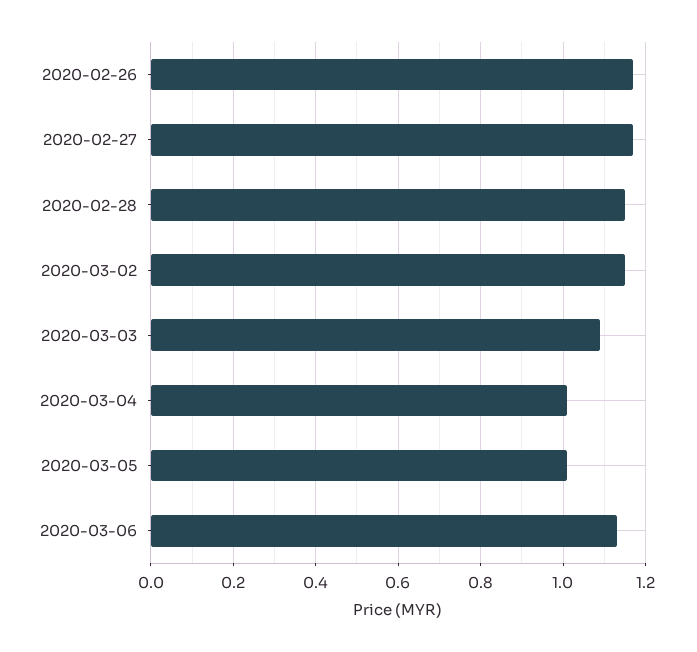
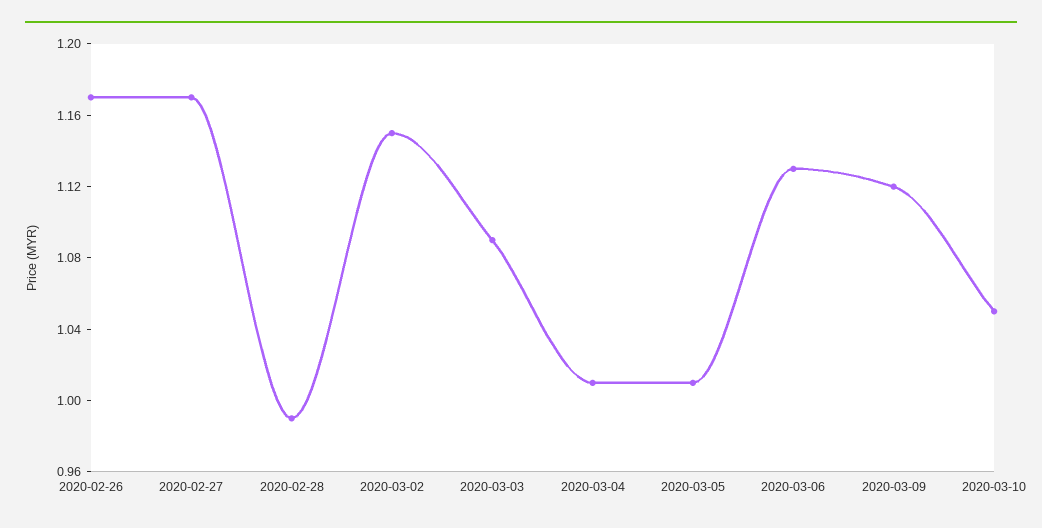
2020-02-28: 1.15 -> 0.99
2020-03-09: none -> 1.12
2020-03-10: none -> 1.05

